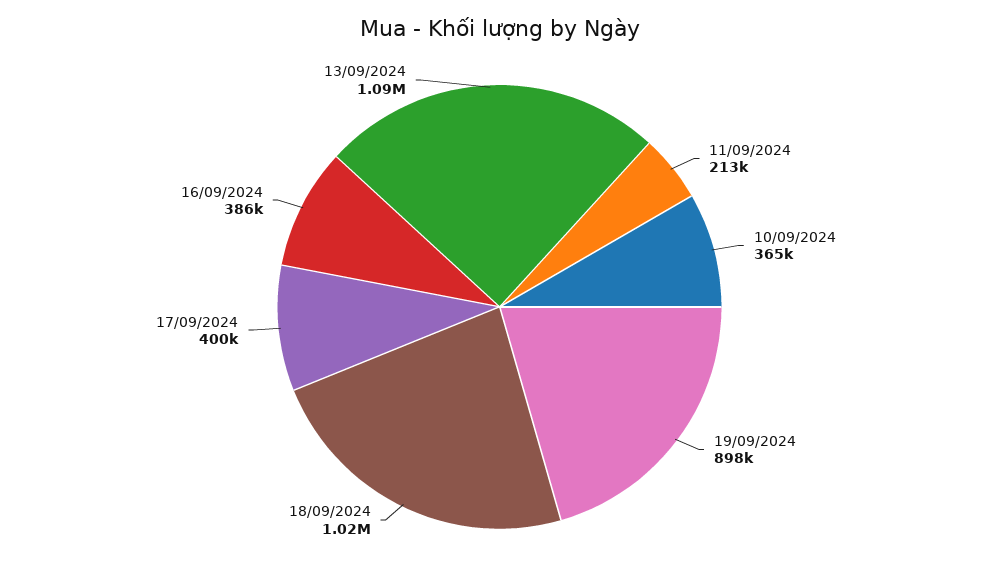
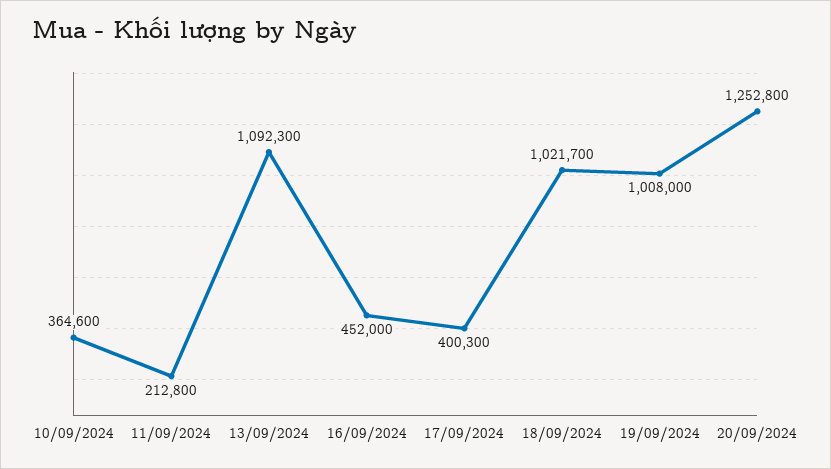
19/09/2024: 898000 -> 1008000
16/09/2024: 386000 -> 452000
20/09/2024: none -> 1252800

